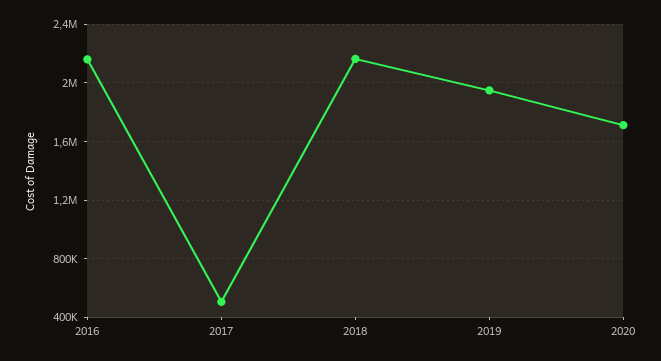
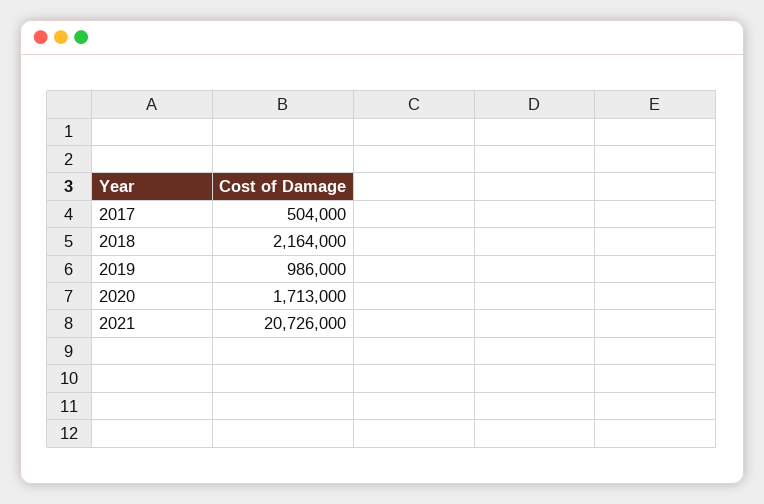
2016: 2150000 -> none
2019: 1950000 -> 986000
2021: none -> 20726000

